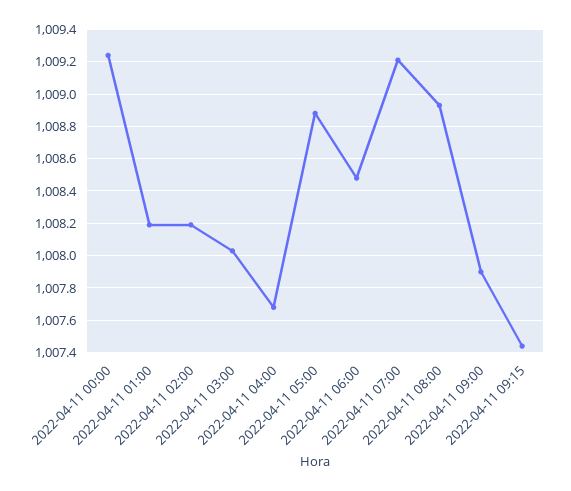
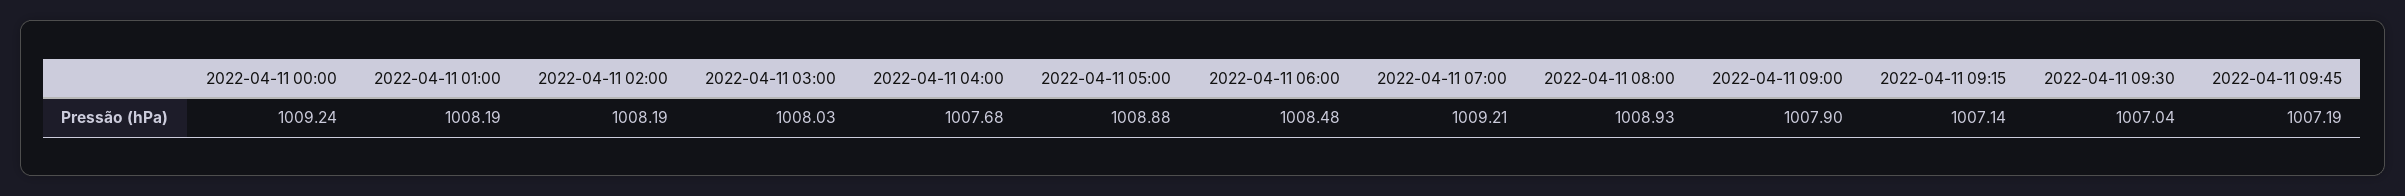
2022-04-11 09:15: 1007.45 -> 1007.14
2022-04-11 09:30: none -> 1007.04
2022-04-11 09:45: none -> 1007.19

